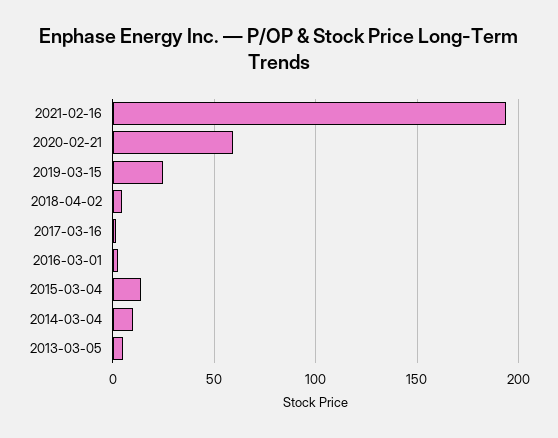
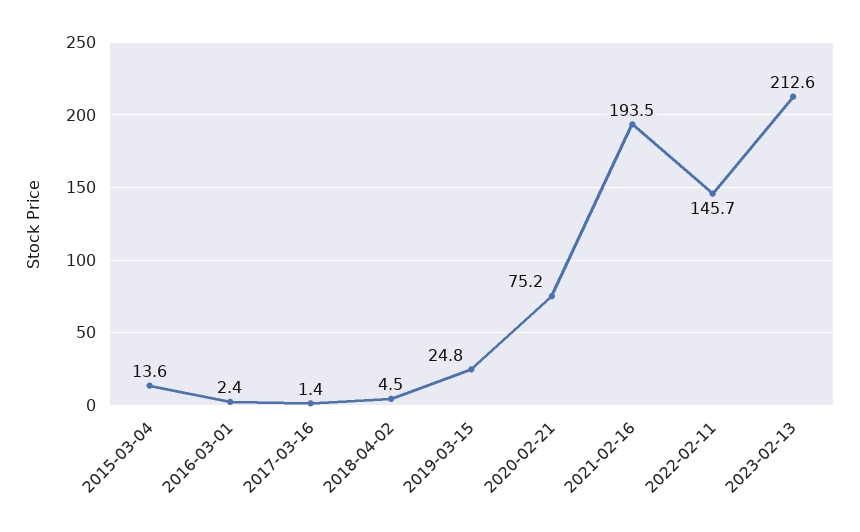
2020-02-21: 60 -> 75.2
2014-03-04: 10 -> none
2013-03-05: 5 -> none
2022-02-11: none -> 145.7
2023-02-13: none -> 212.6

